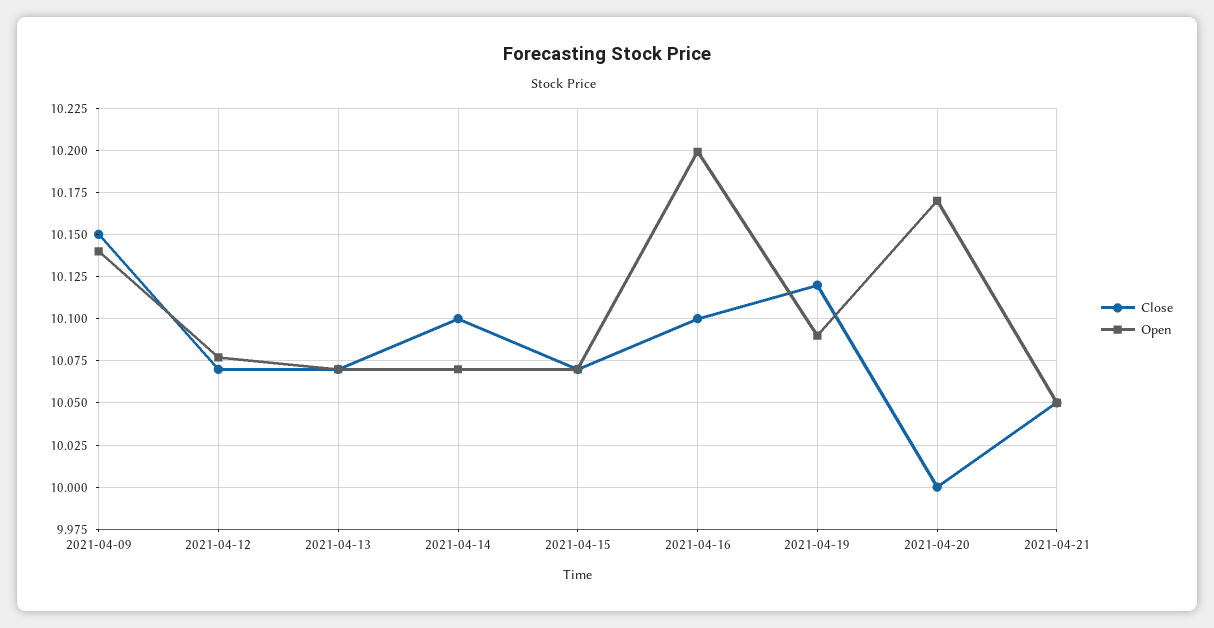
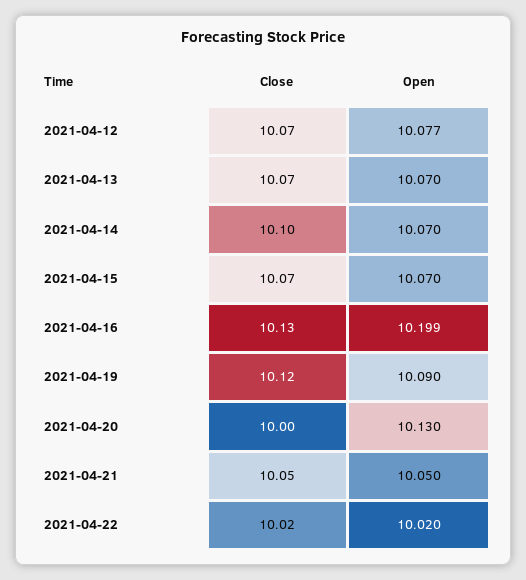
Close, 2021-04-09: 10.15 -> none
Open, 2021-04-09: 10.14 -> none
Close, 2021-04-16: 10.1 -> 10.13
Open, 2021-04-20: 10.17 -> 10.13
Close, 2021-04-22: none -> 10.02
Open, 2021-04-22: none -> 10.02

